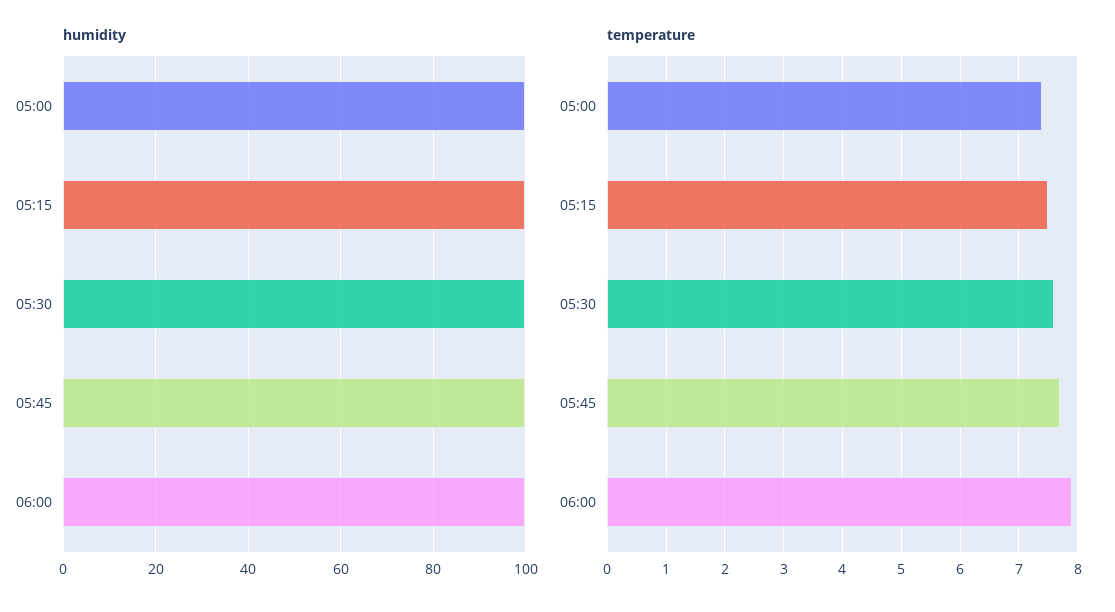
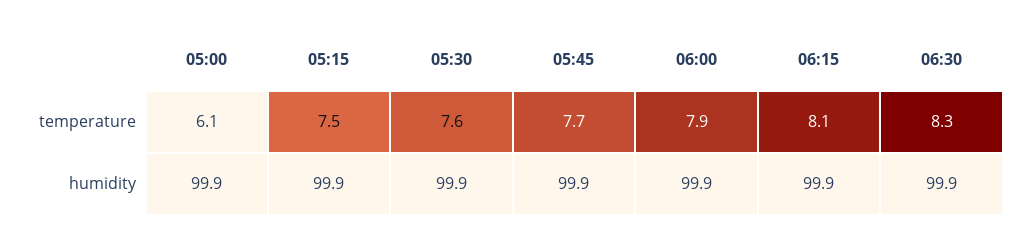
temperature, 05:00: 7.5 -> 6.1
temperature, 06:15: none -> 8.1
temperature, 06:30: none -> 8.3
humidity, 06:15: none -> 99.9
humidity, 06:30: none -> 99.9

